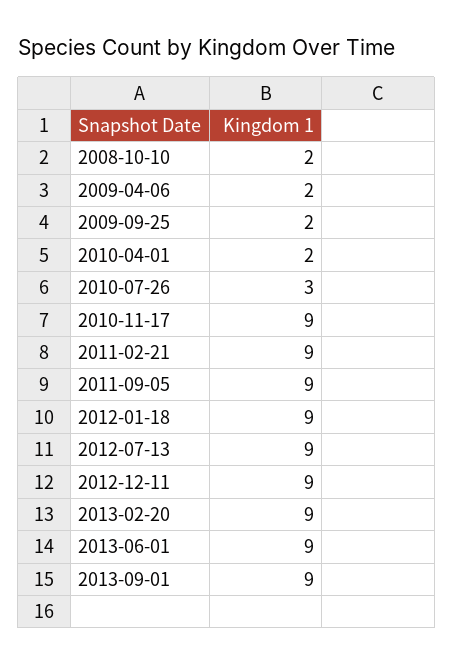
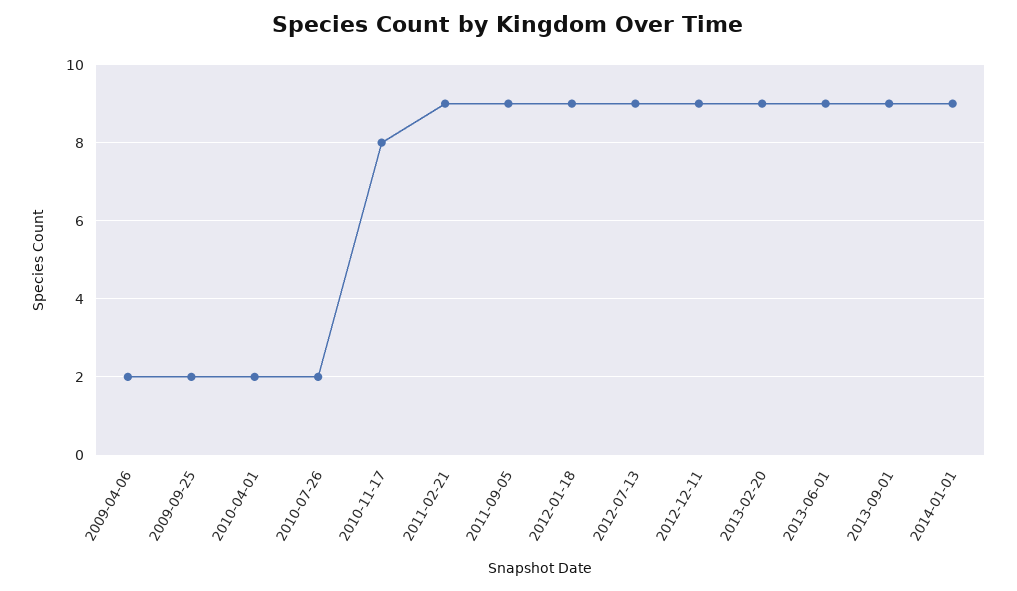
2008-10-10: 2 -> none
2010-07-26: 3 -> 2
2010-11-17: 9 -> 8
2014-01-01: none -> 9

